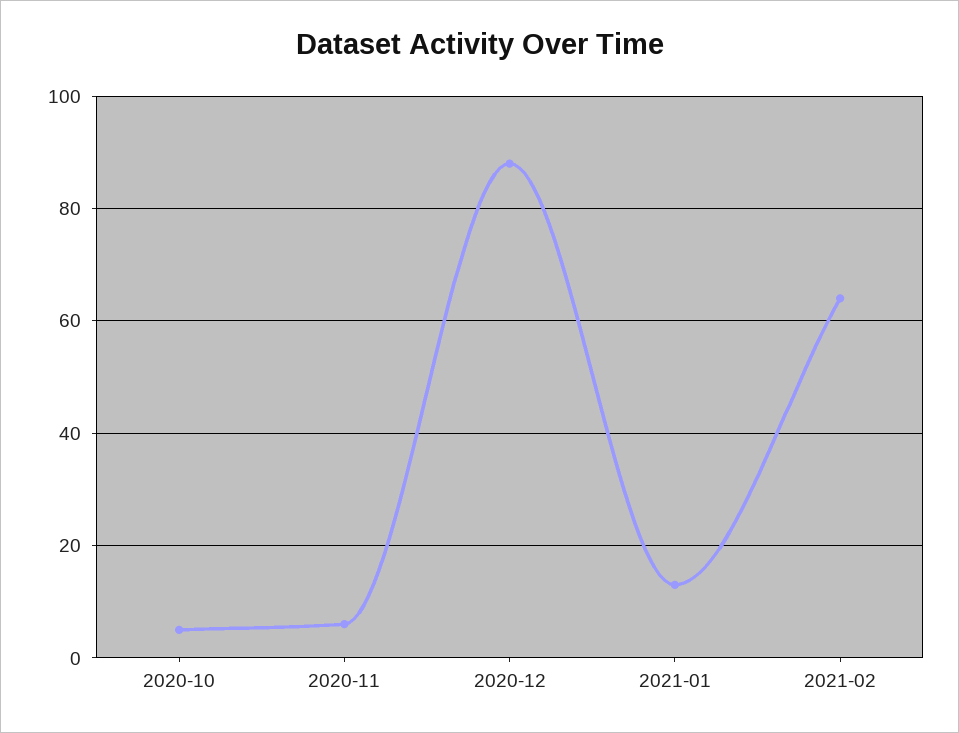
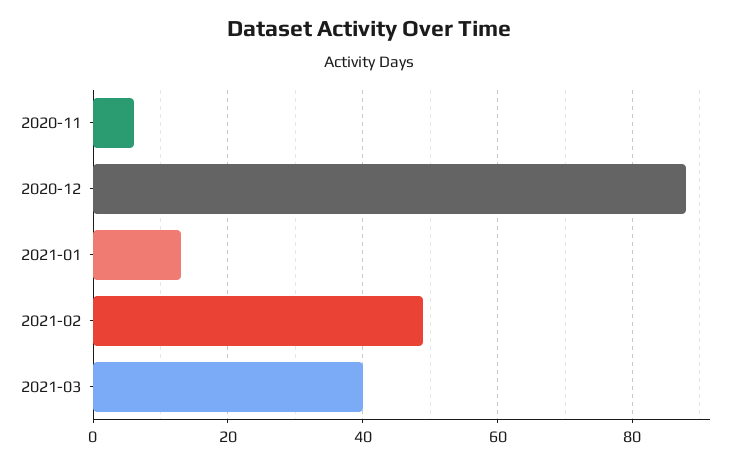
2020-10: 5 -> none
2021-02: 65 -> 50
2021-03: none -> 40

